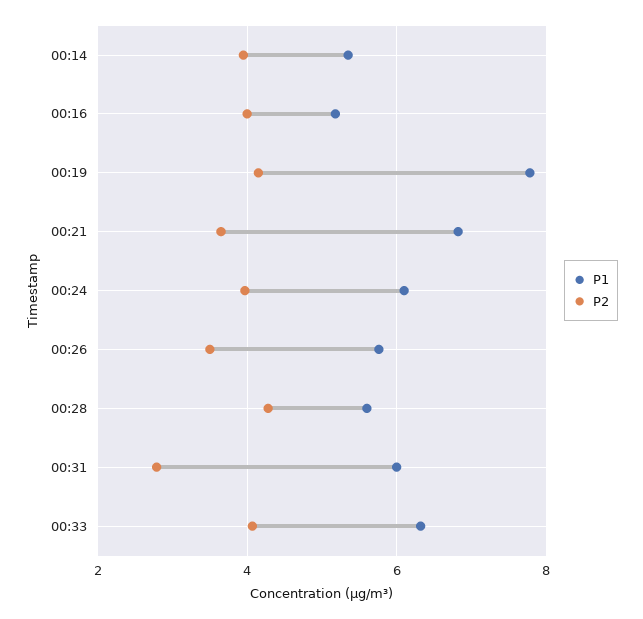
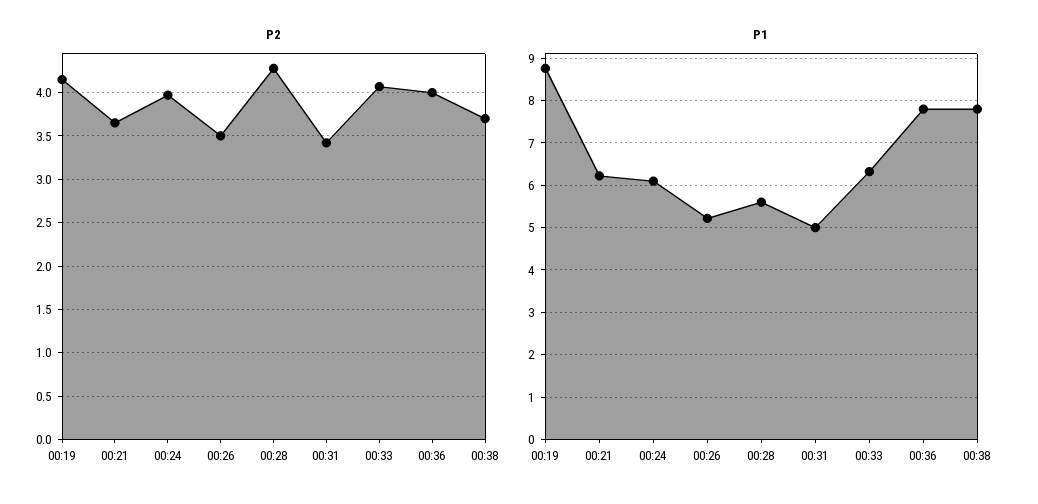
P1, 00:14: 5.4 -> none
P2, 00:14: 4 -> none
P1, 00:16: 5.2 -> none
P2, 00:16: 4 -> none
P1, 00:19: 7.8 -> 8.8
P1, 00:21: 6.8 -> 6.2
P1, 00:26: 5.8 -> 5.2
P1, 00:31: 6 -> 5
P2, 00:31: 2.8 -> 3.4
P2, 00:36: none -> 4
P2, 00:38: none -> 3.7
P1, 00:36: none -> 7.8
P1, 00:38: none -> 7.8

